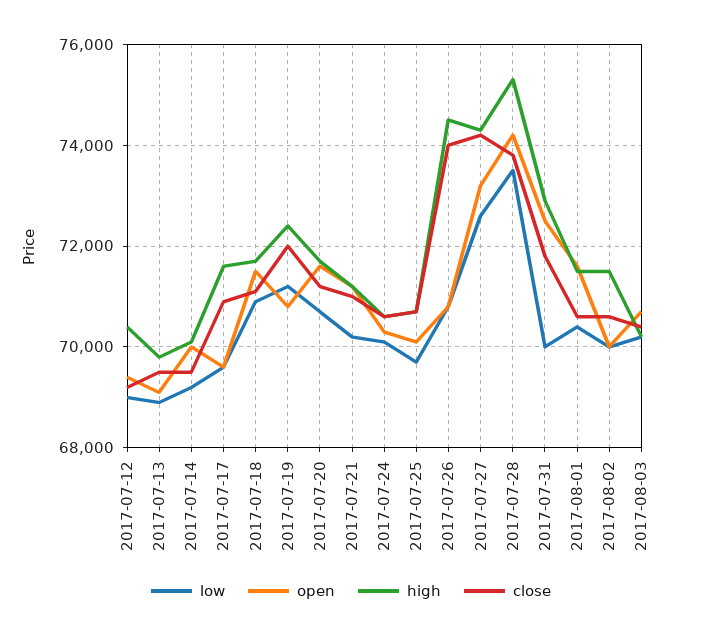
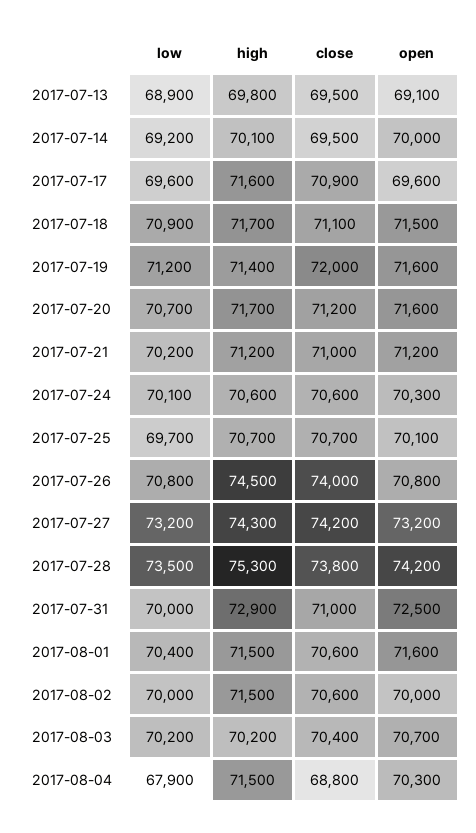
low, 2017-07-12: 69000 -> none
open, 2017-07-12: 69400 -> none
high, 2017-07-12: 70400 -> none
close, 2017-07-12: 69200 -> none
open, 2017-07-19: 70800 -> 71600
high, 2017-07-19: 72400 -> 71400
low, 2017-07-27: 72600 -> 73200
close, 2017-07-31: 71800 -> 71000
low, 2017-08-04: none -> 67900
high, 2017-08-04: none -> 71500
close, 2017-08-04: none -> 68800
open, 2017-08-04: none -> 70300

